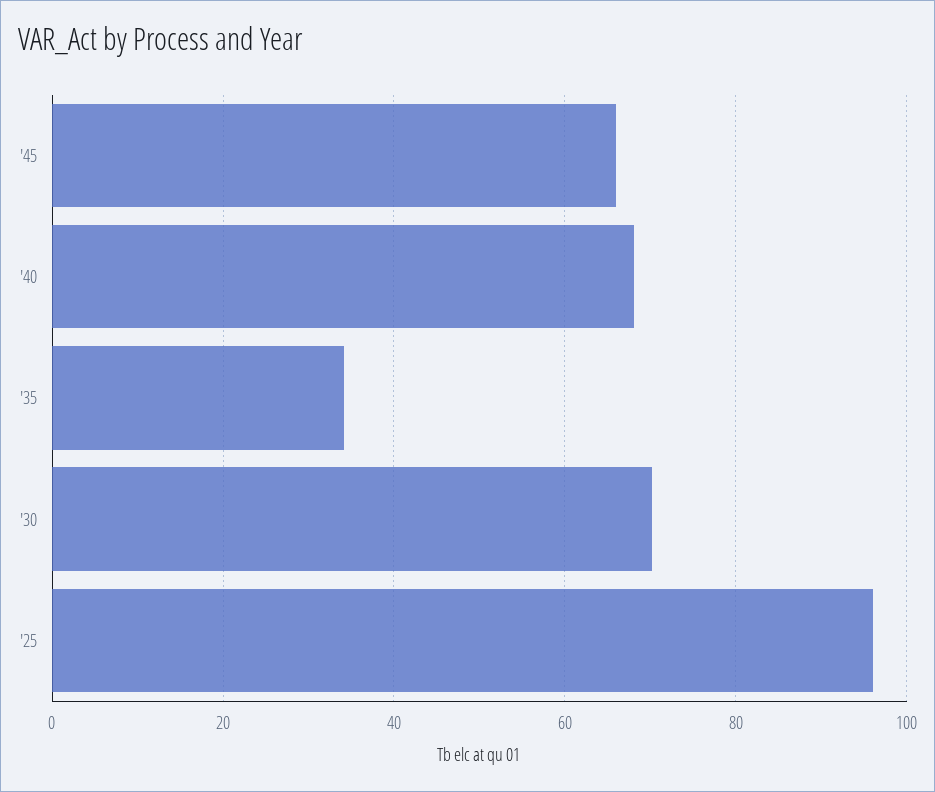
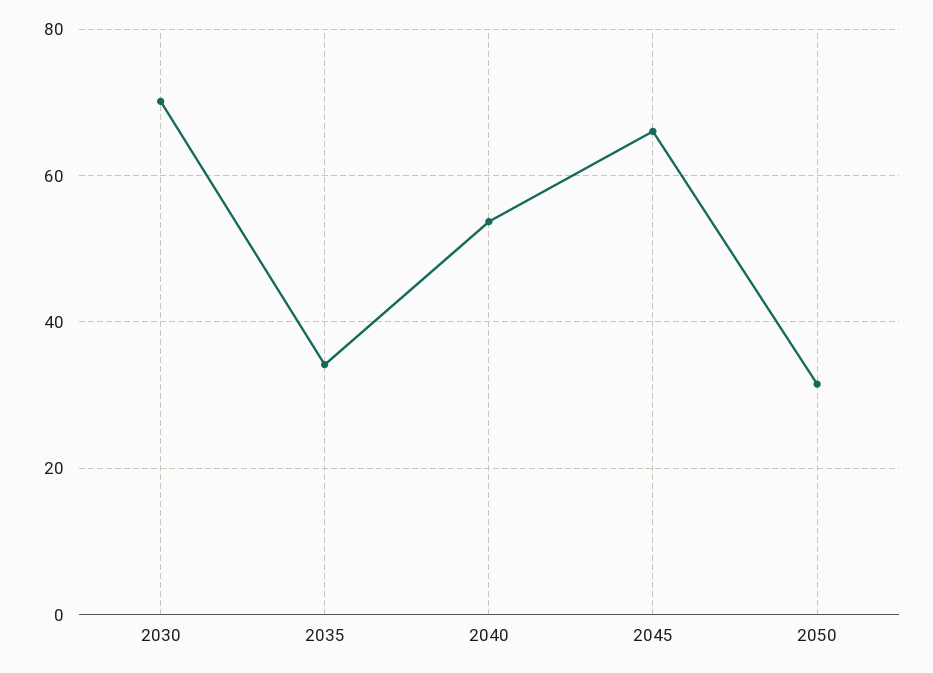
'40: 68 -> 54
'25: 96 -> none
2050: none -> 32

